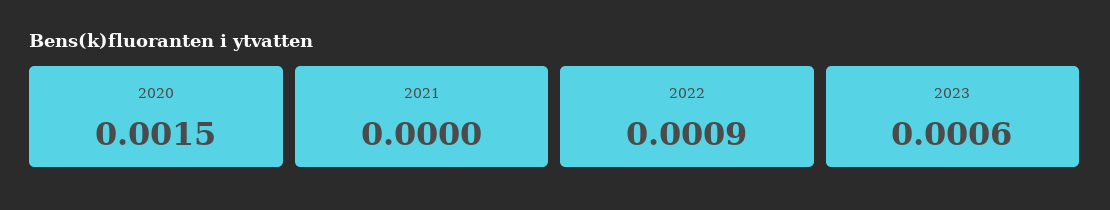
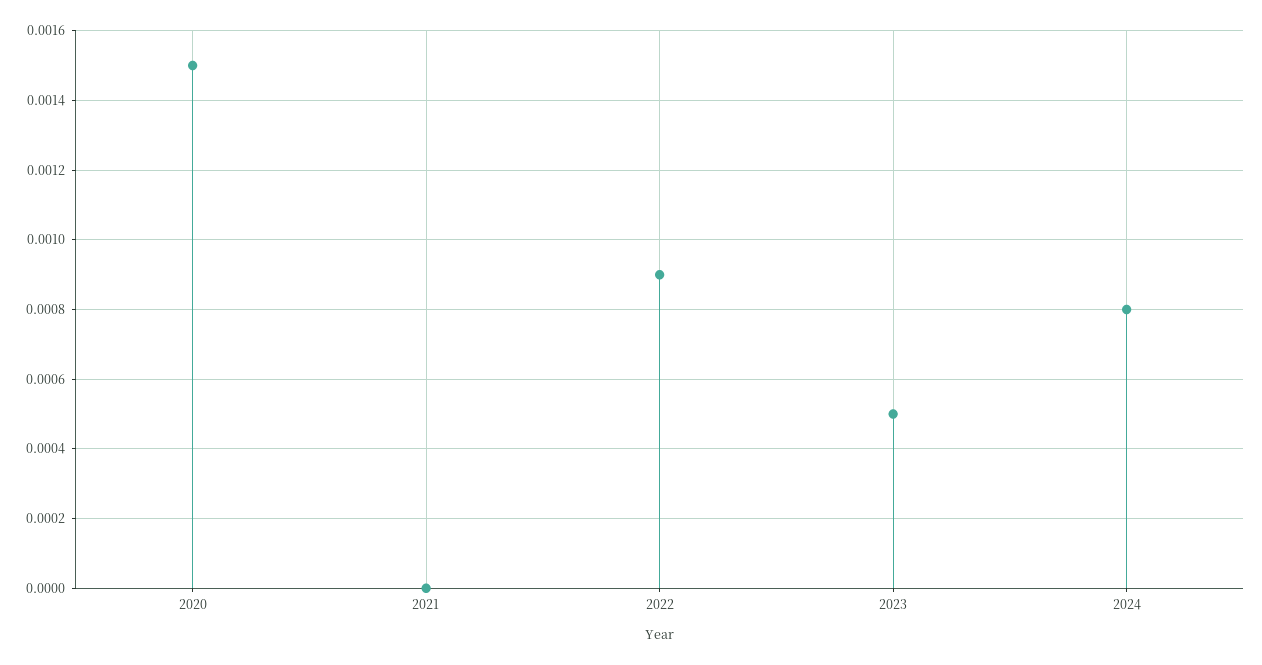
2023: 0.0006 -> 0.0005
2024: none -> 0.0008

